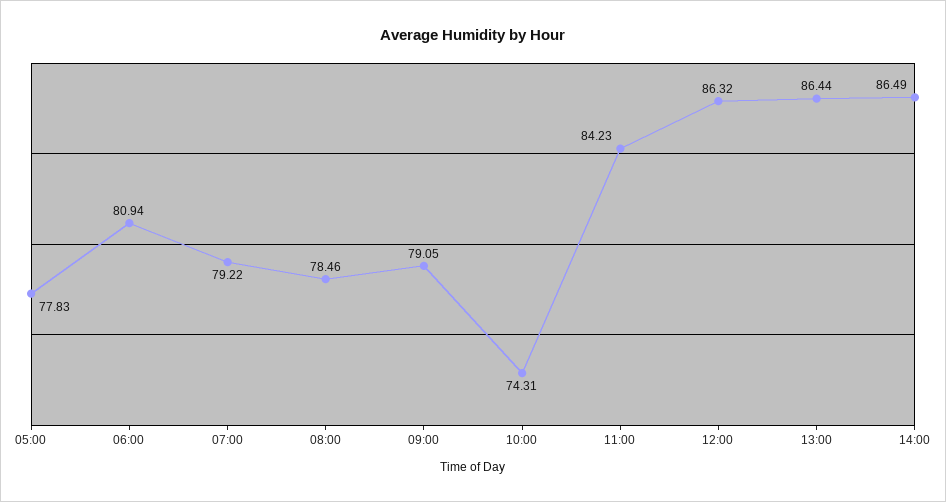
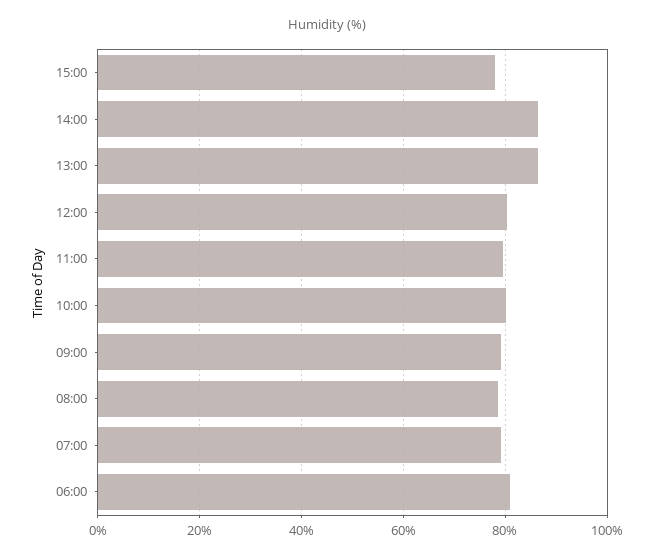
05:00: 77.83 -> none
10:00: 74.31 -> 80
11:00: 84.23 -> 80
12:00: 86.32 -> 80
15:00: none -> 78

